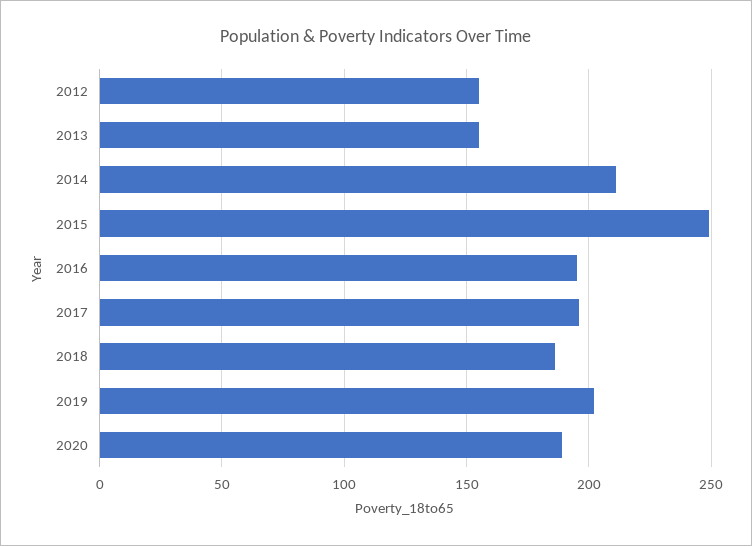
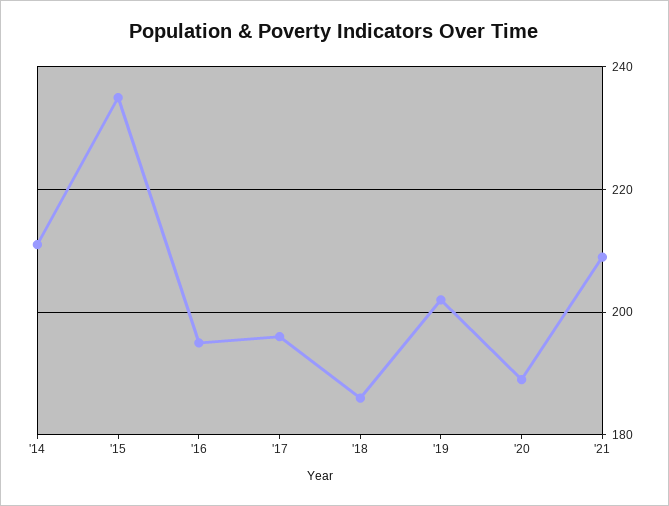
2012: 155 -> none
2013: 155 -> none
2015: 250 -> 235
'21: none -> 210

